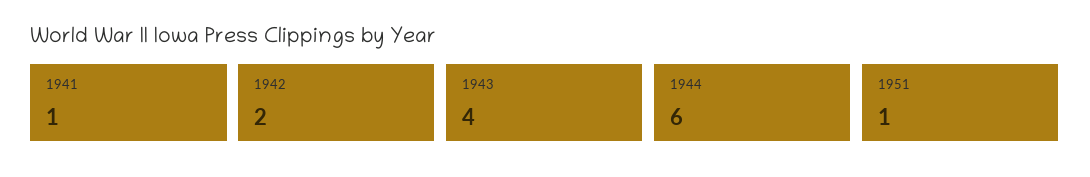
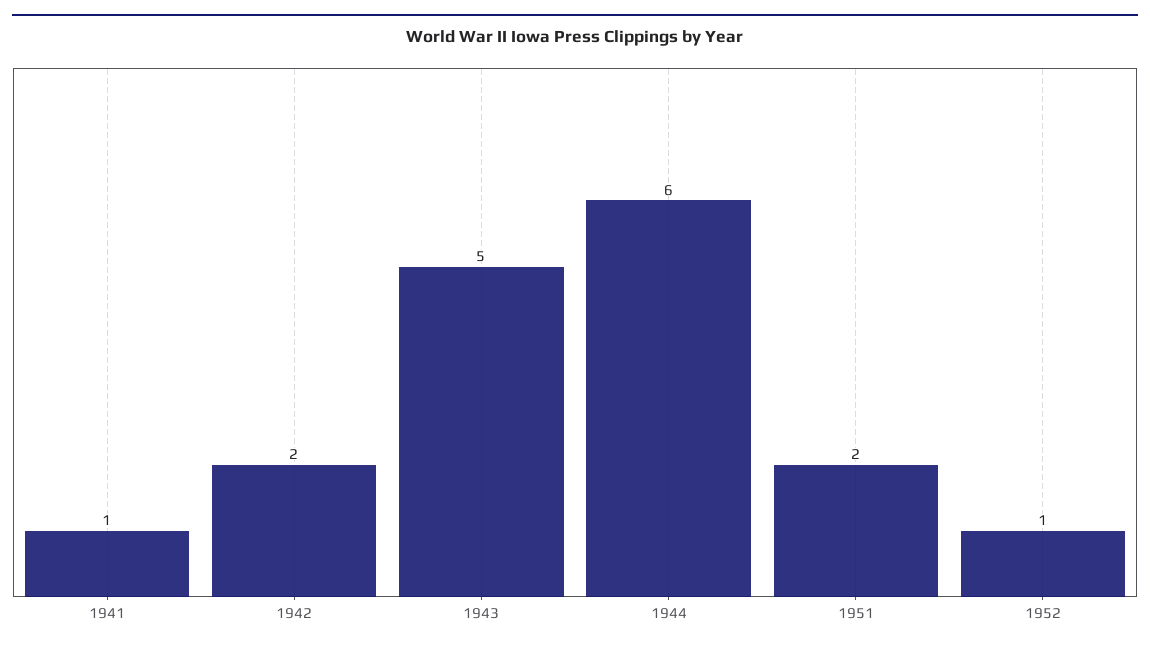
1943: 4 -> 5
1951: 1 -> 2
1952: none -> 1

